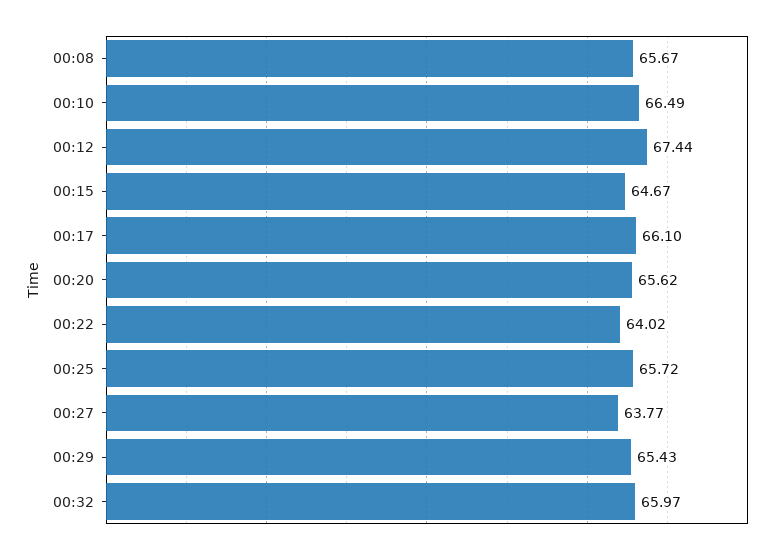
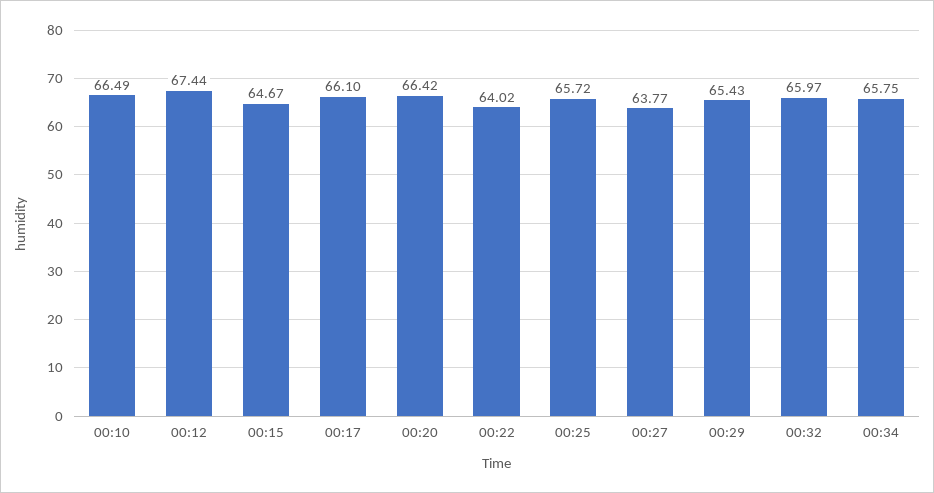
00:08: 65.67 -> none
00:20: 65.62 -> 66.42
00:34: none -> 65.75

